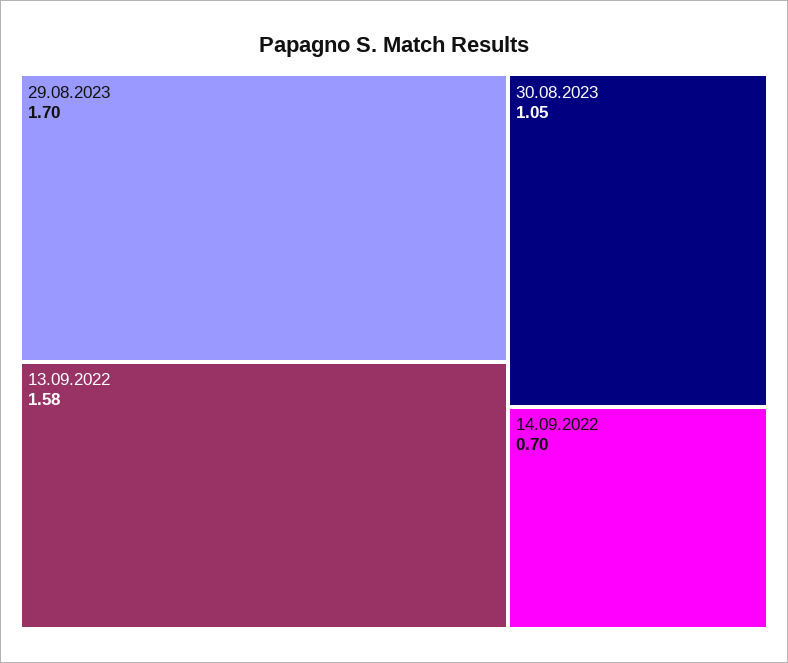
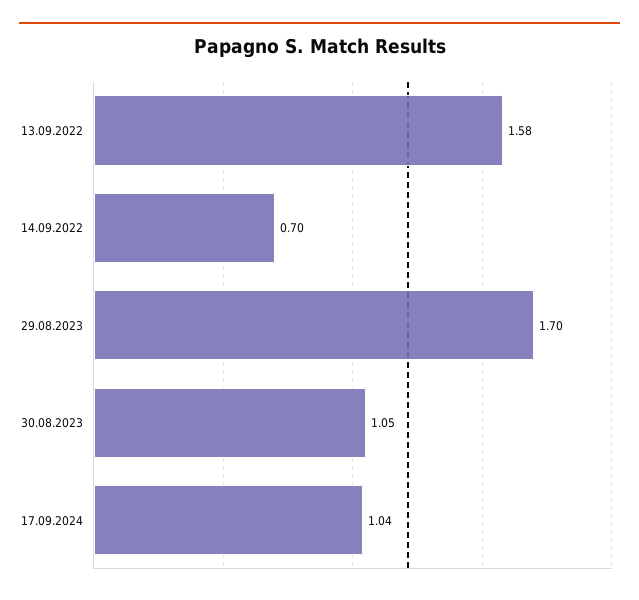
17.09.2024: none -> 1.04

